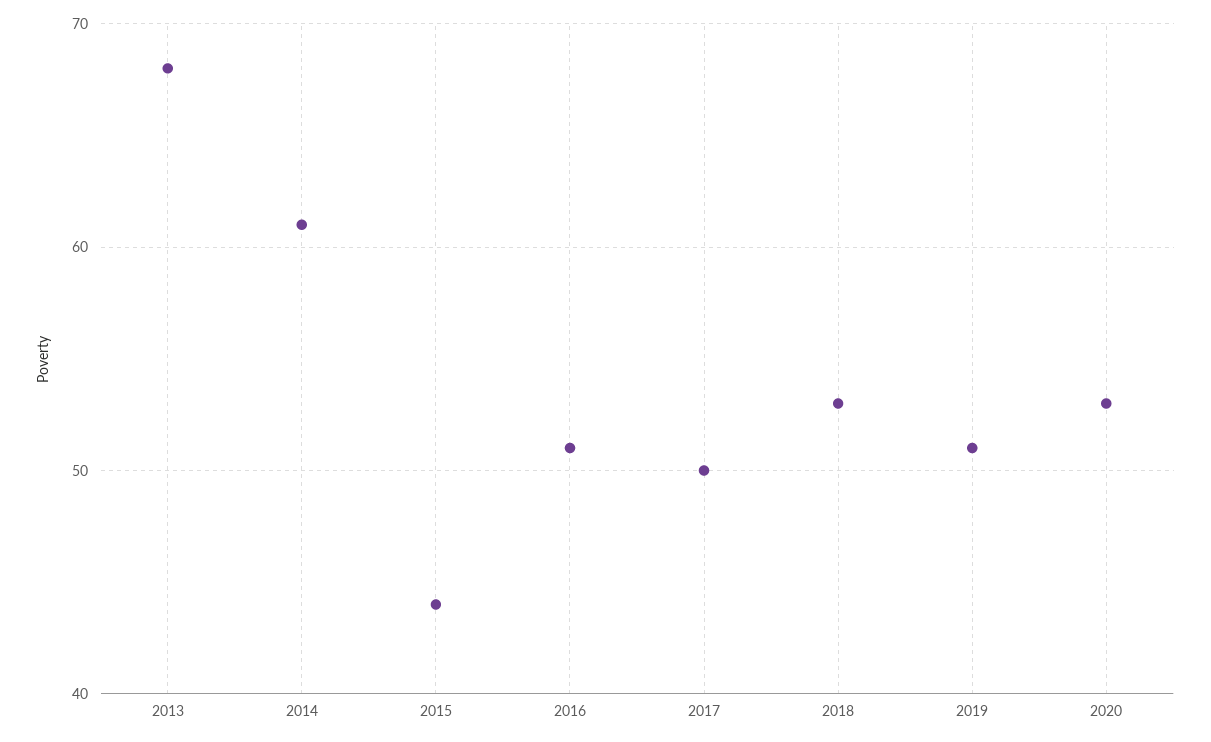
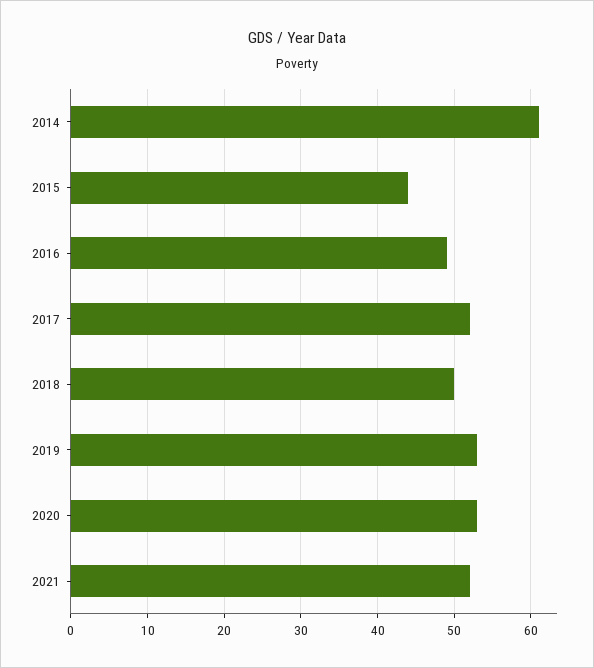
2013: 68 -> none
2016: 51 -> 49
2017: 50 -> 52
2018: 53 -> 50
2019: 51 -> 53
2021: none -> 52

